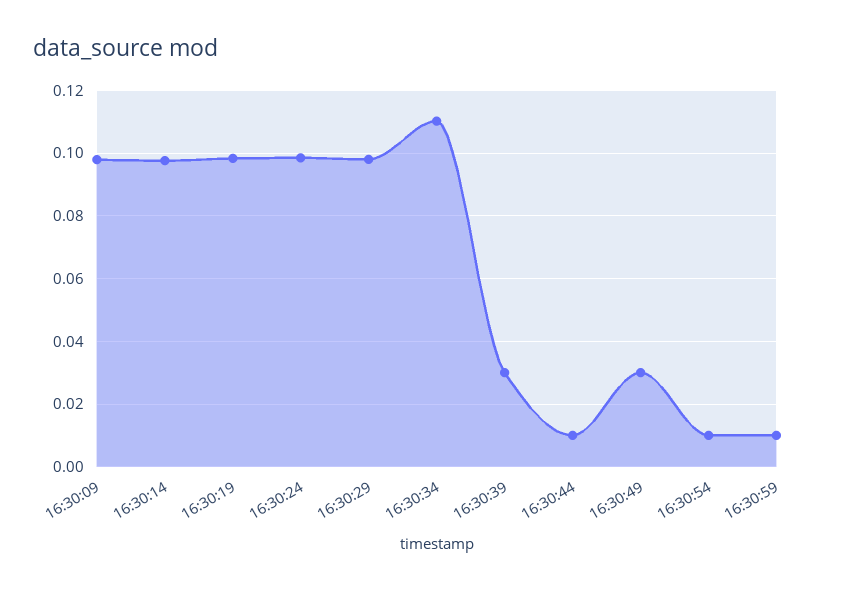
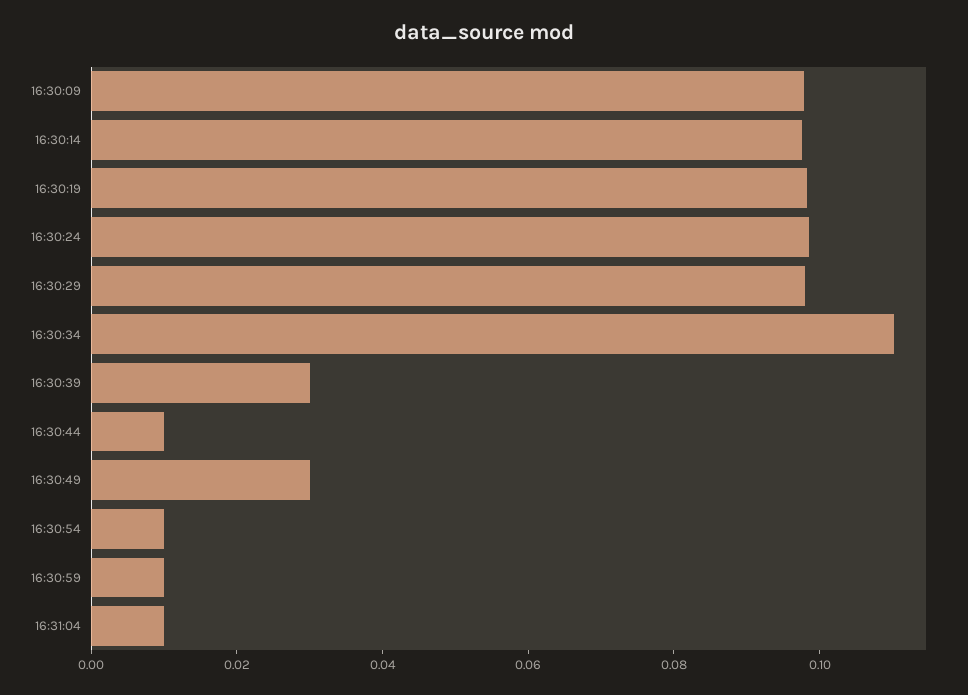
16:31:04: none -> 0.01

